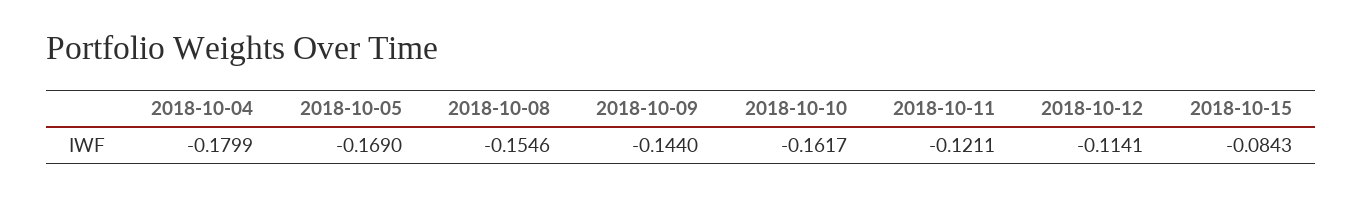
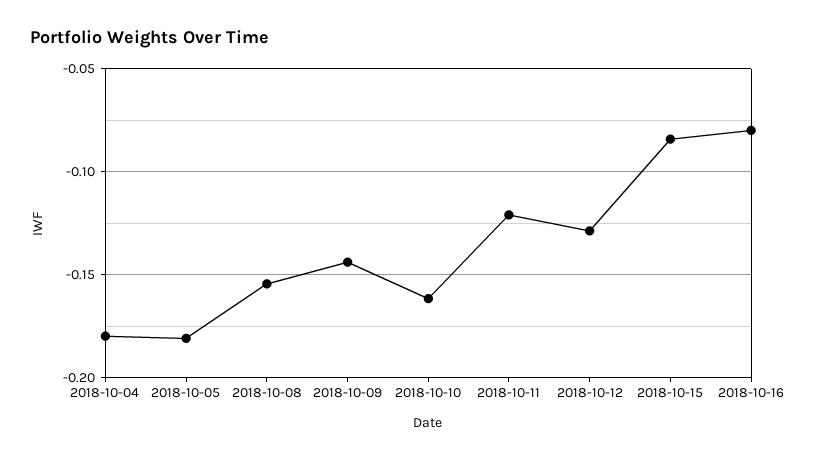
2018-10-05: -0.169 -> -0.18
2018-10-12: -0.1141 -> -0.13
2018-10-16: none -> -0.08

